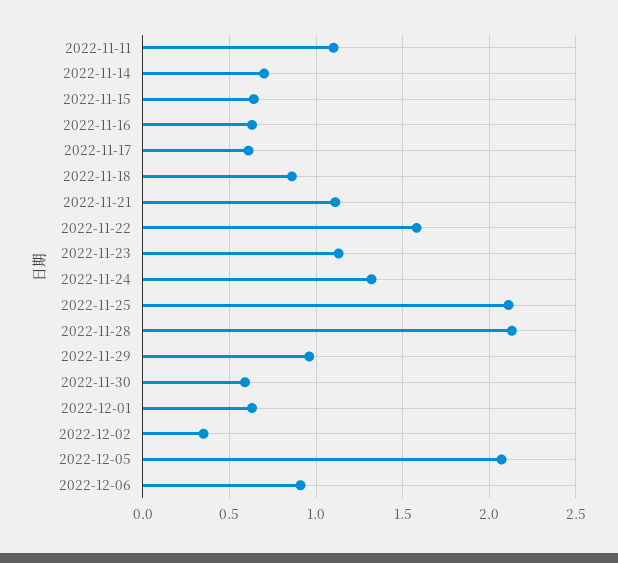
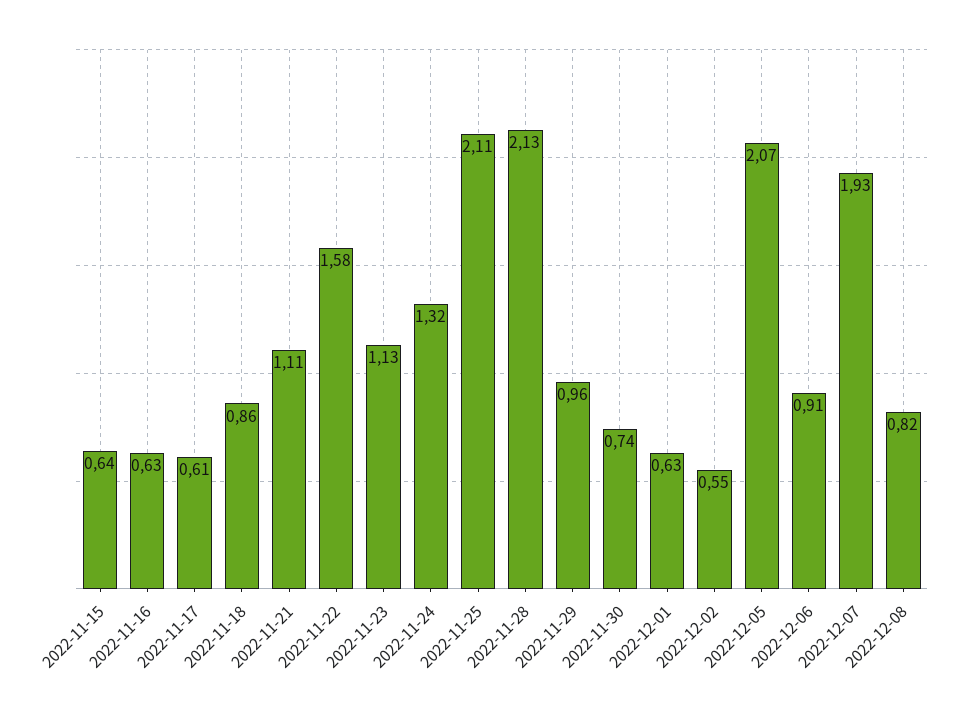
2022-11-11: 1.1 -> none
2022-11-14: 0.7 -> none
2022-11-30: 0.6 -> 0.74
2022-12-02: 0.35 -> 0.55
2022-12-07: none -> 1.93
2022-12-08: none -> 0.82

